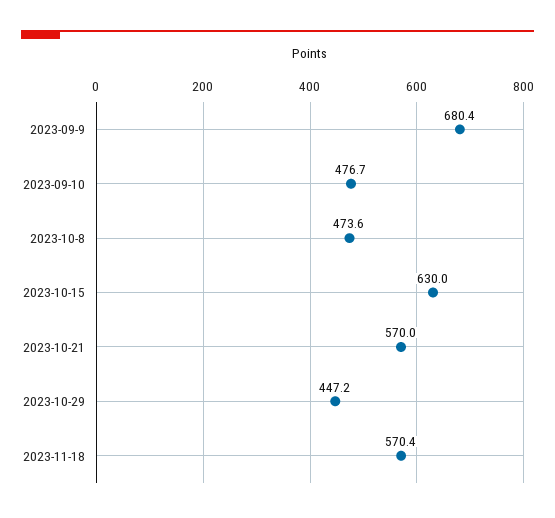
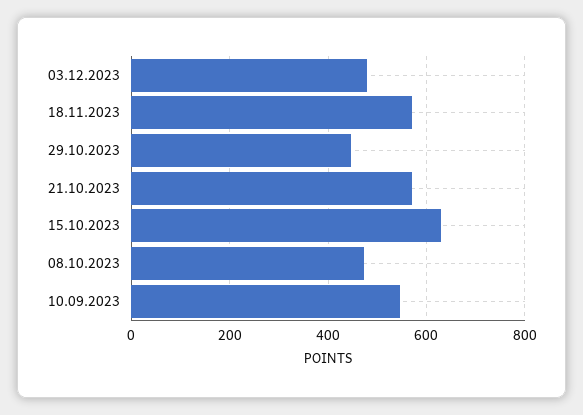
2023-09-9: 680.4 -> none
2023-09-10: 476.7 -> 540
03.12.2023: none -> 480

